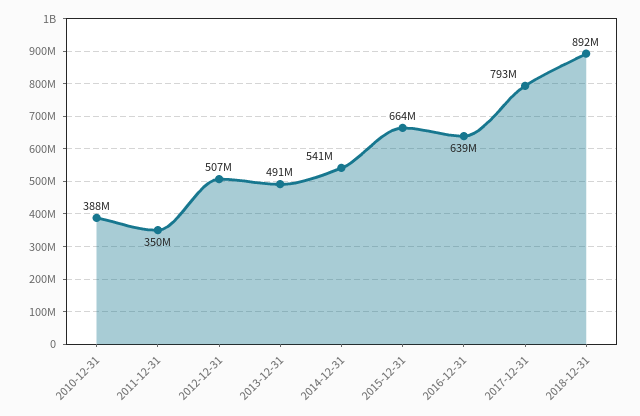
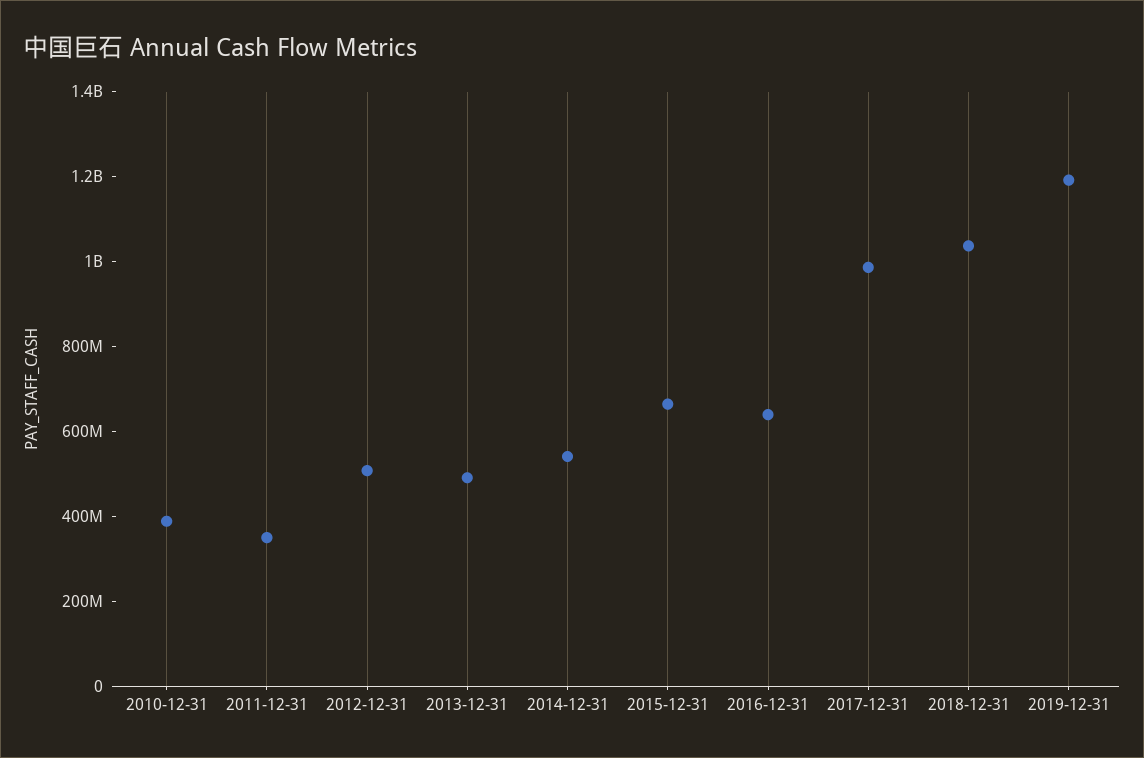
2017-12-31: 793000000 -> 1000000000
2018-12-31: 892000000 -> 1050000000
2019-12-31: none -> 1200000000

